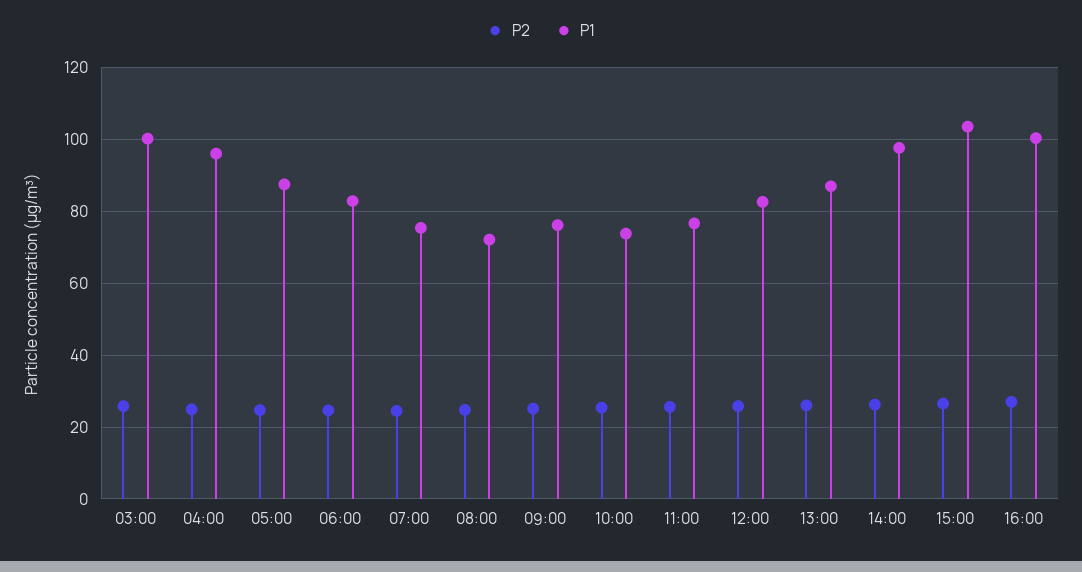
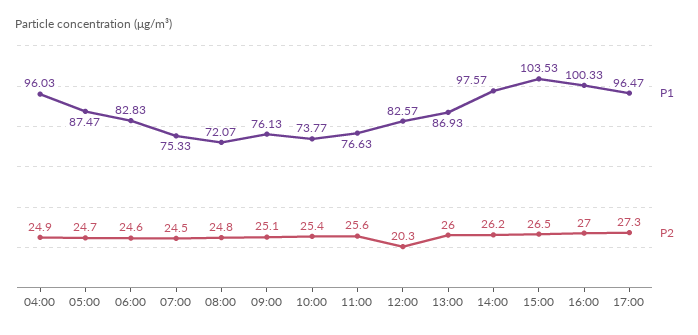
P2, 03:00: 26 -> none
P1, 03:00: 100 -> none
P2, 12:00: 26 -> 20.3
P1, 17:00: none -> 96.47
P2, 17:00: none -> 27.3

